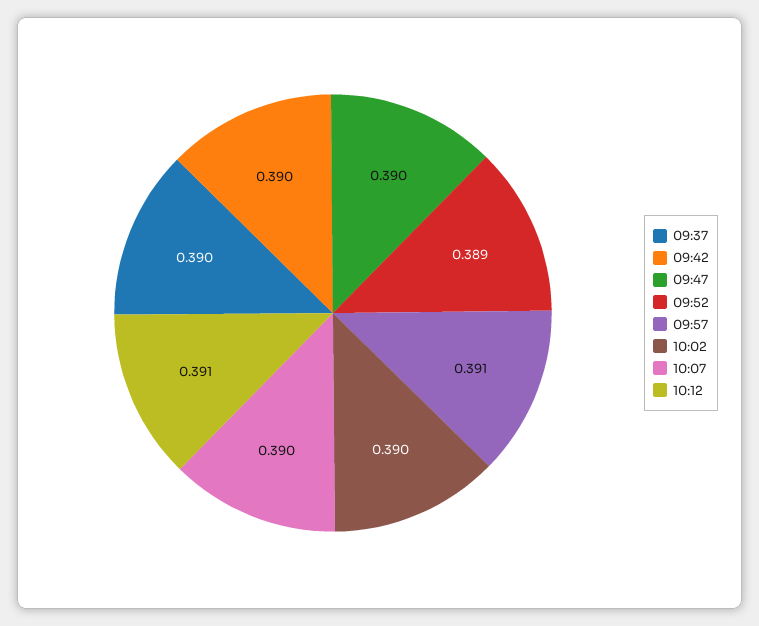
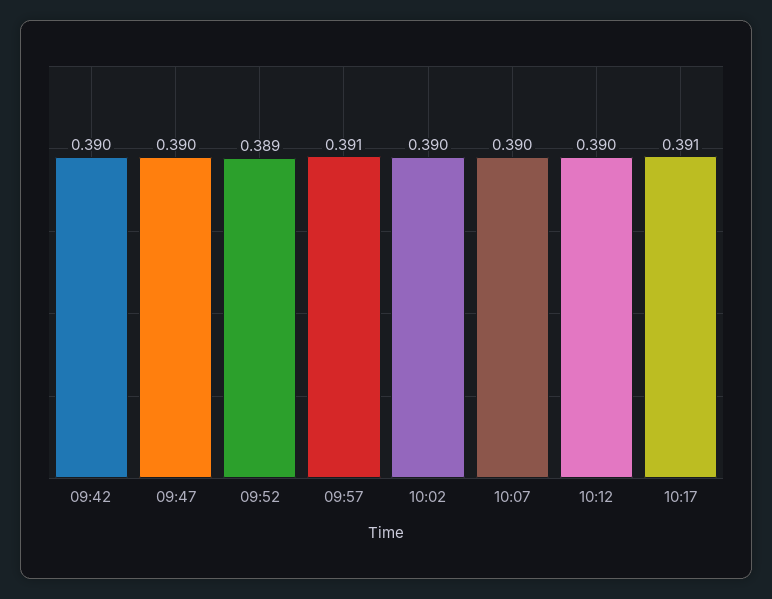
09:37: 0.39 -> none
10:12: 0.391 -> 0.39
10:17: none -> 0.391

